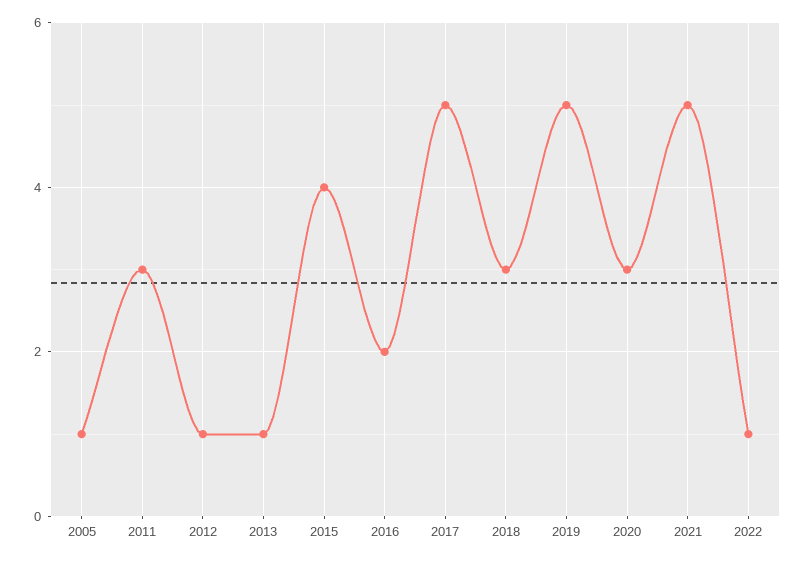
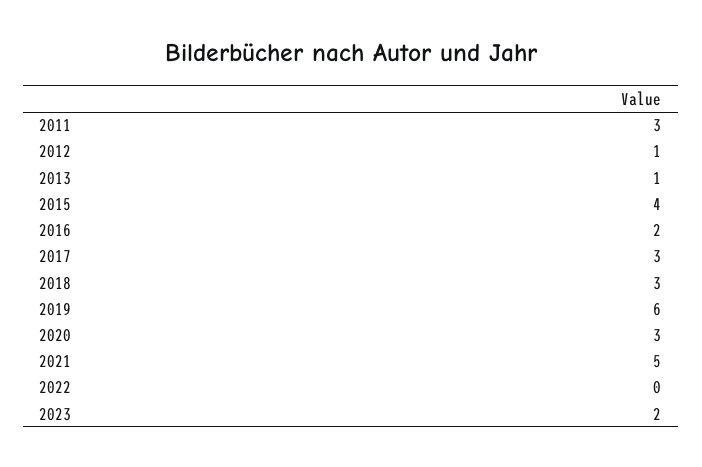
2005: 1 -> none
2017: 5 -> 3
2019: 5 -> 6
2022: 1 -> 0
2023: none -> 2

